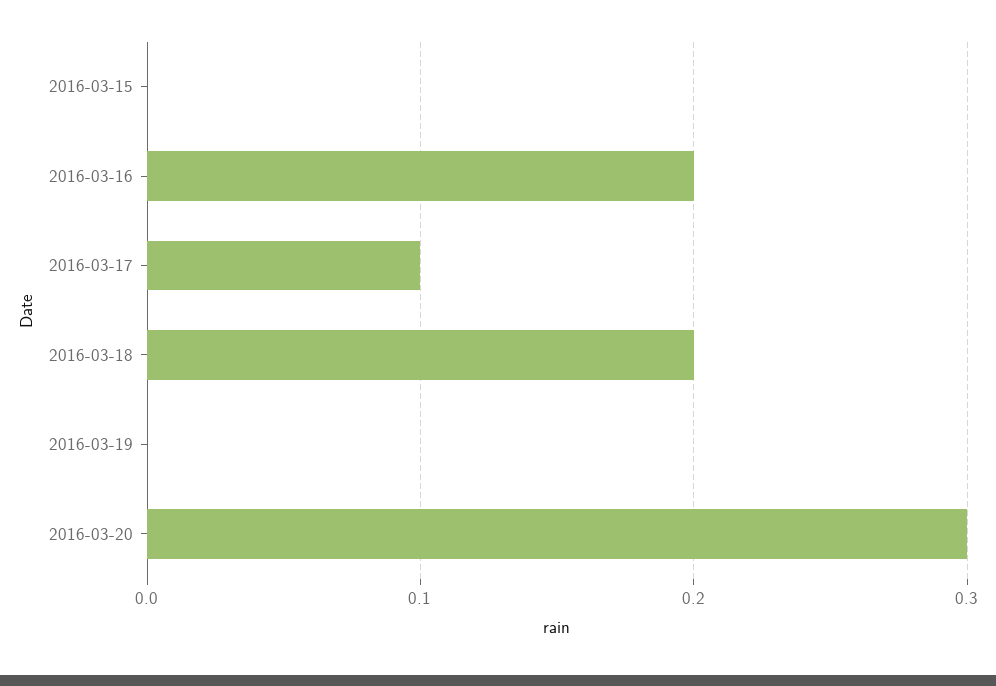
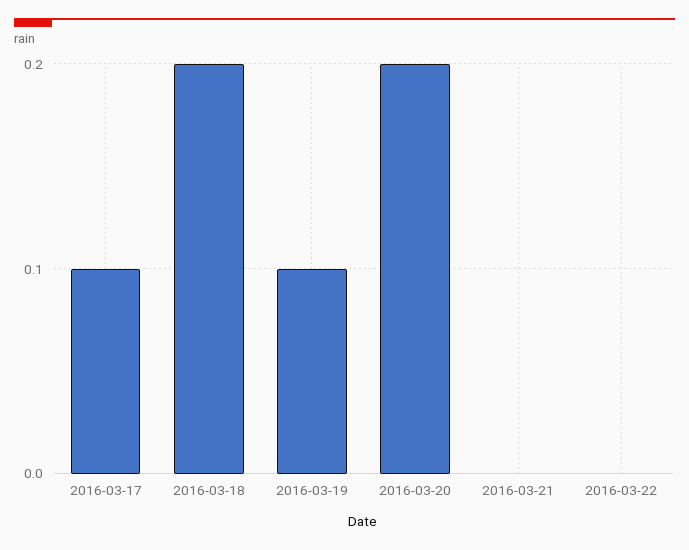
2016-03-15: 0 -> none
2016-03-16: 0.2 -> none
2016-03-19: 0 -> 0.1
2016-03-20: 0.3 -> 0.2
2016-03-21: none -> 0
2016-03-22: none -> 0

